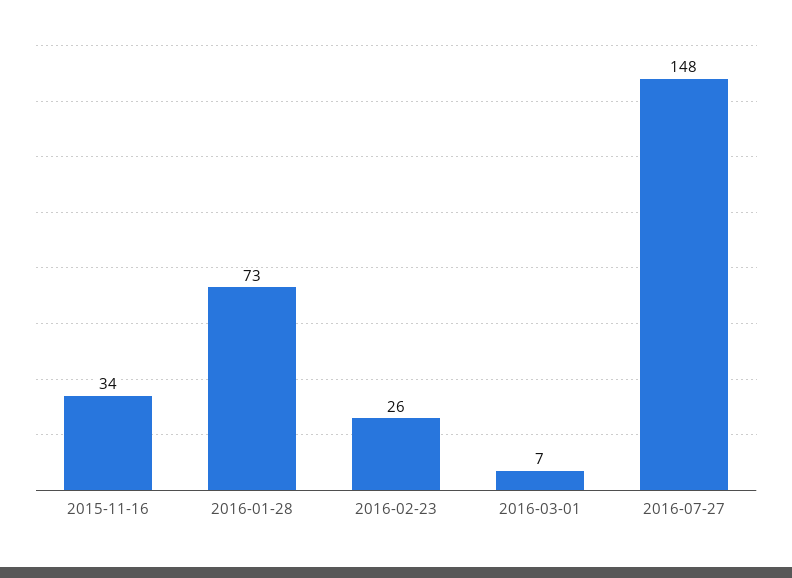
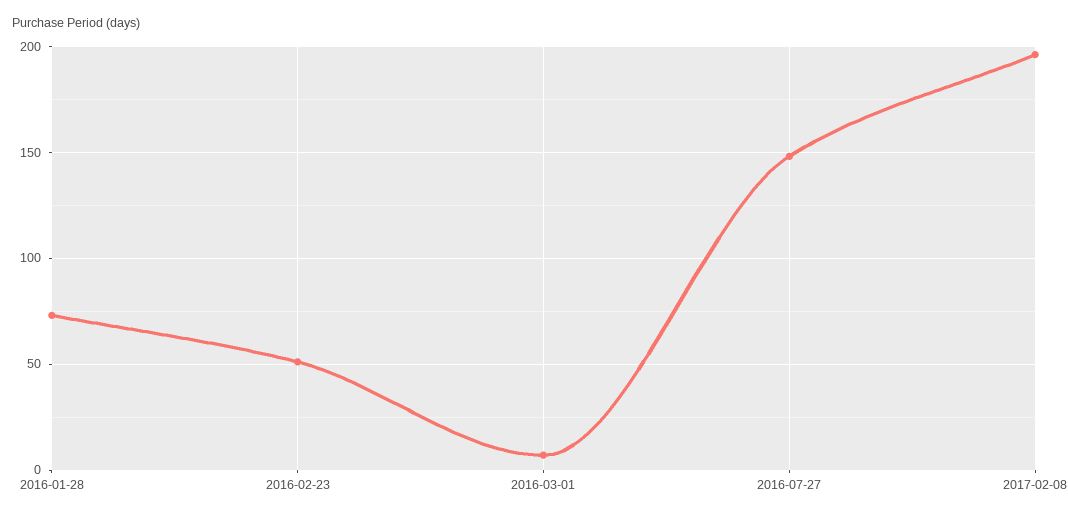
2015-11-16: 34 -> none
2016-02-23: 26 -> 50
2017-02-08: none -> 195

